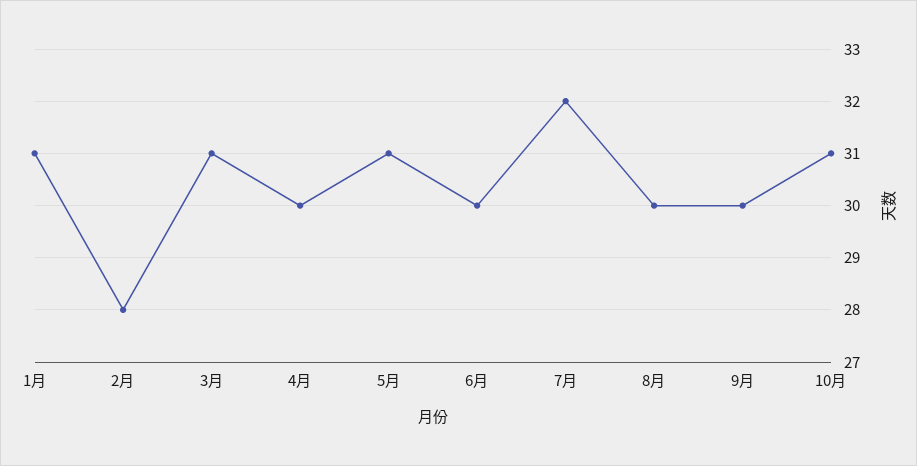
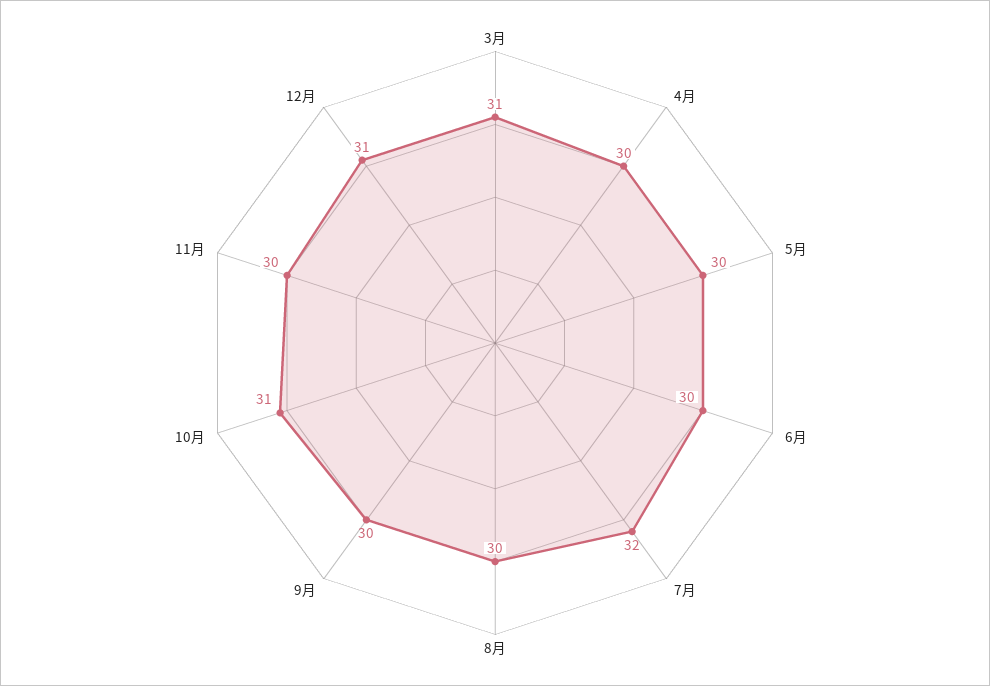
1月: 31 -> none
2月: 28 -> none
5月: 31 -> 30
11月: none -> 30
12月: none -> 31

